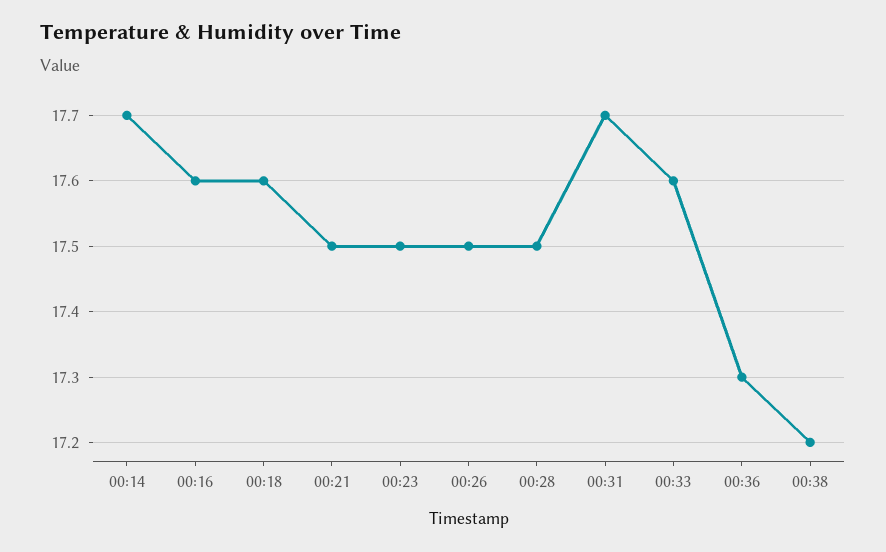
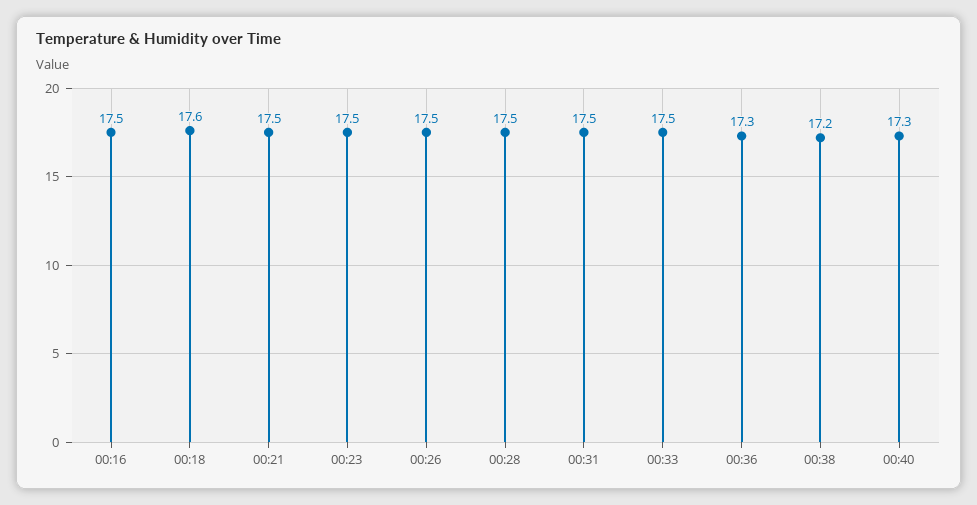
00:14: 17.7 -> none
00:16: 17.6 -> 17.5
00:31: 17.7 -> 17.5
00:33: 17.6 -> 17.5
00:40: none -> 17.3

